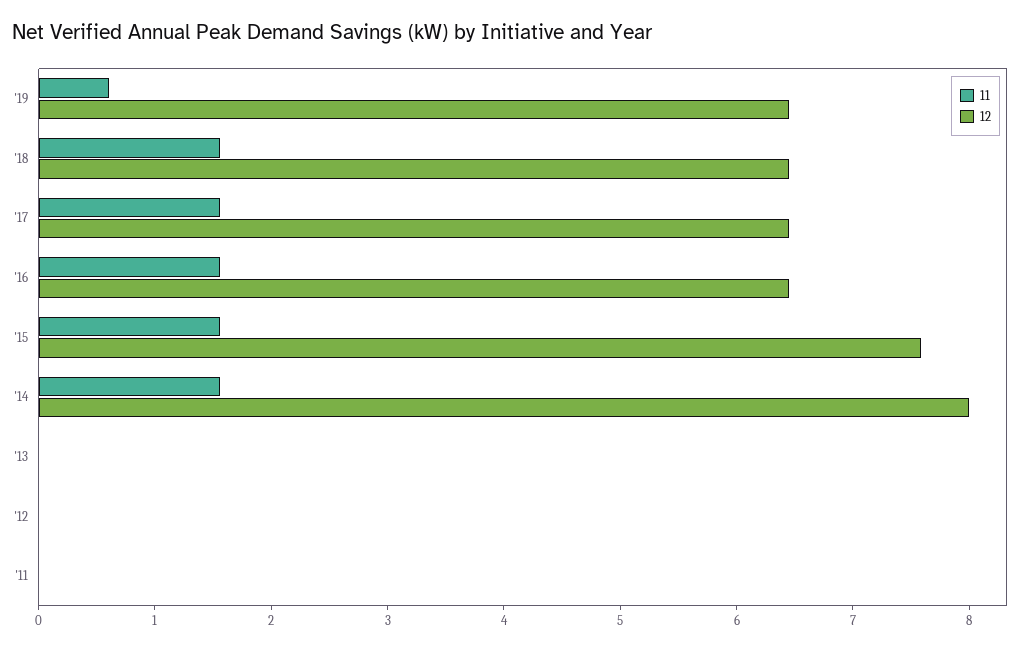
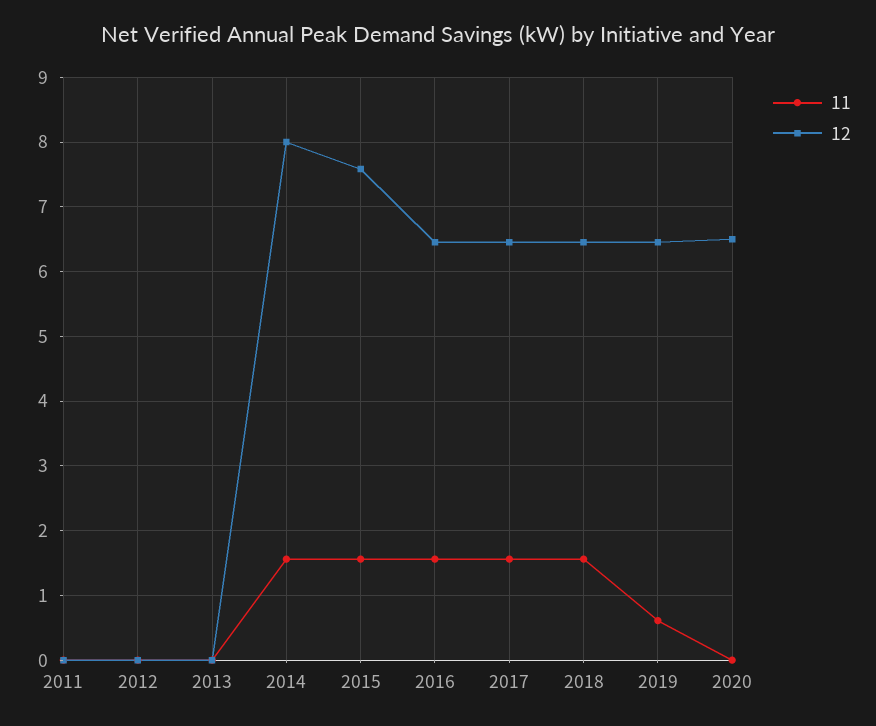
11, 2020: none -> 0
12, 2020: none -> 6.5

